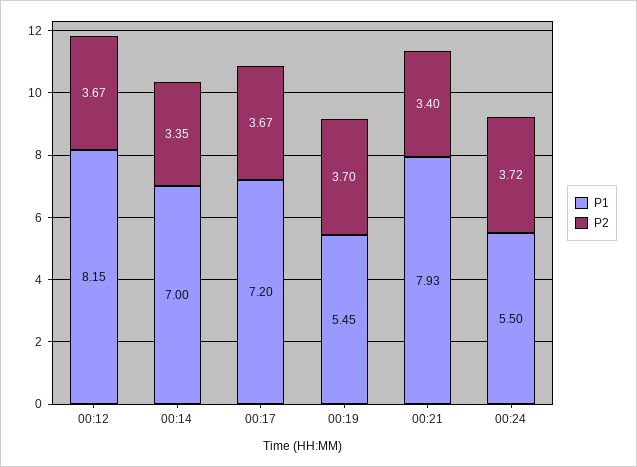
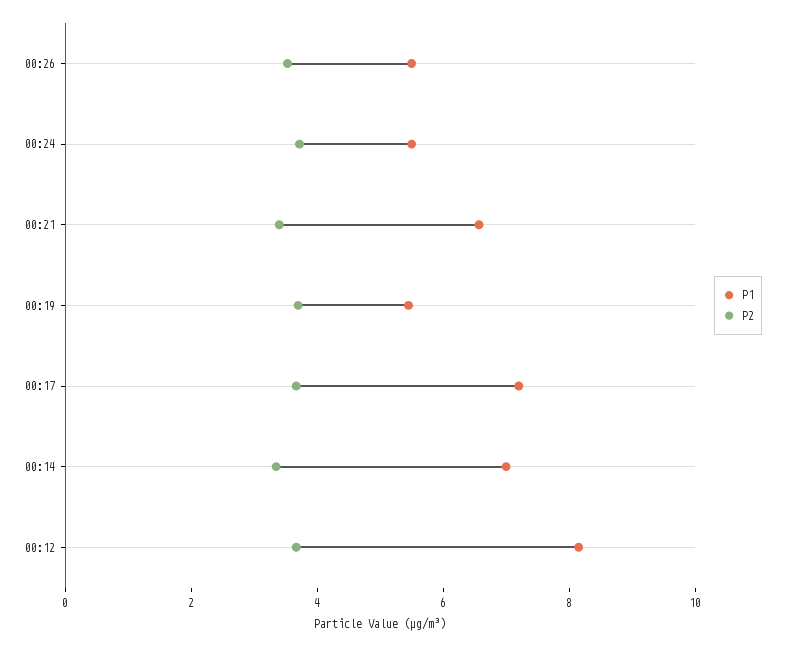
P1, 00:21: 7.93 -> 6.5
P1, 00:26: none -> 5.5
P2, 00:26: none -> 3.5

